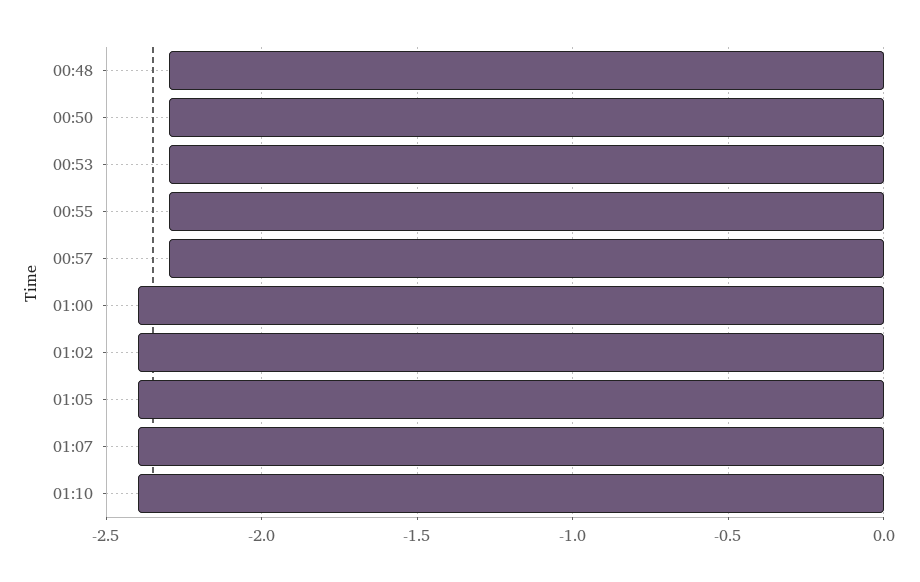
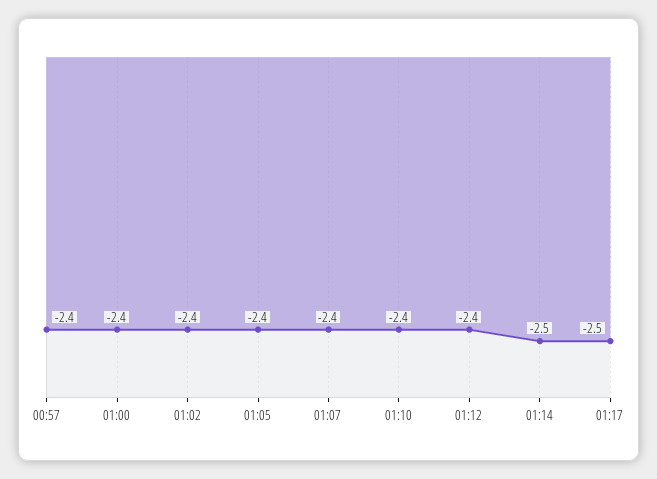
00:48: -2.3 -> none
00:50: -2.3 -> none
00:53: -2.3 -> none
00:55: -2.3 -> none
00:57: -2.3 -> -2.4
01:12: none -> -2.4
01:14: none -> -2.5
01:17: none -> -2.5

